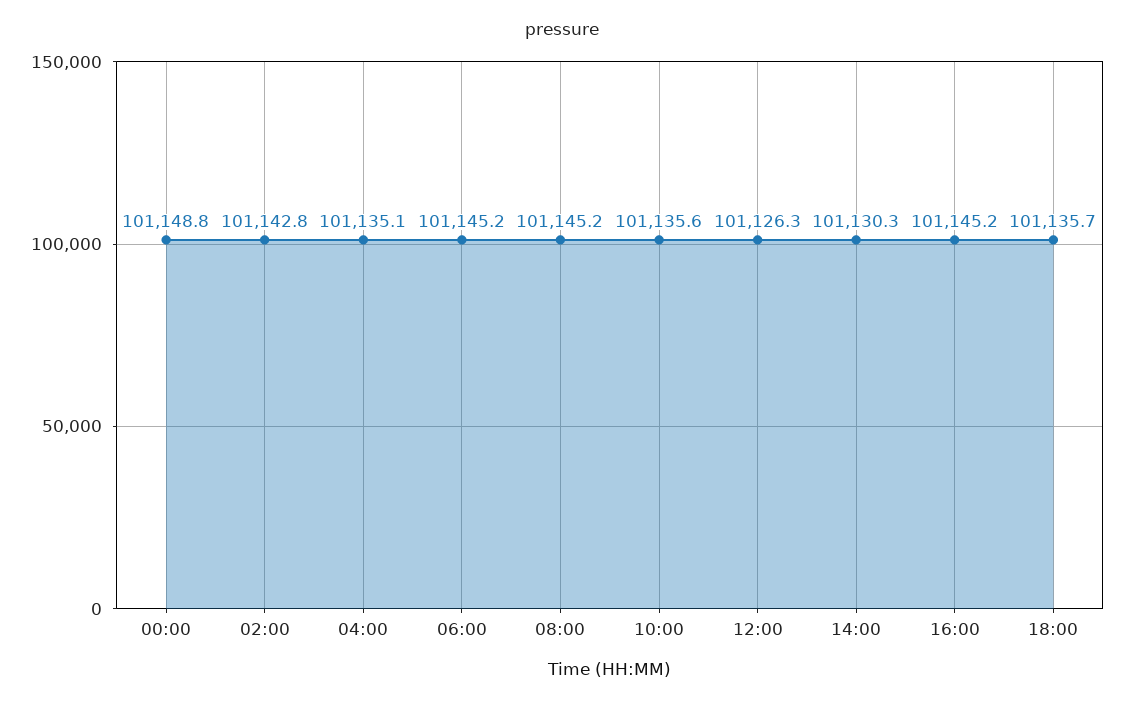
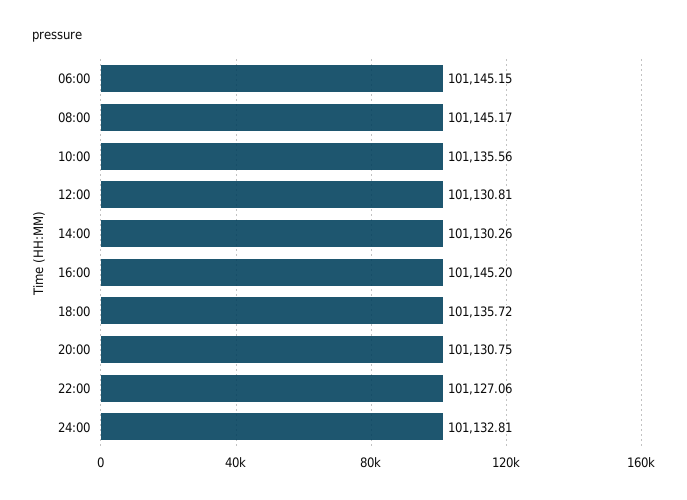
00:00: 101148.8 -> none
02:00: 101142.8 -> none
04:00: 101135.1 -> none
12:00: 101126.3 -> 101130.81
20:00: none -> 101130.75
22:00: none -> 101127.06
24:00: none -> 101132.81

